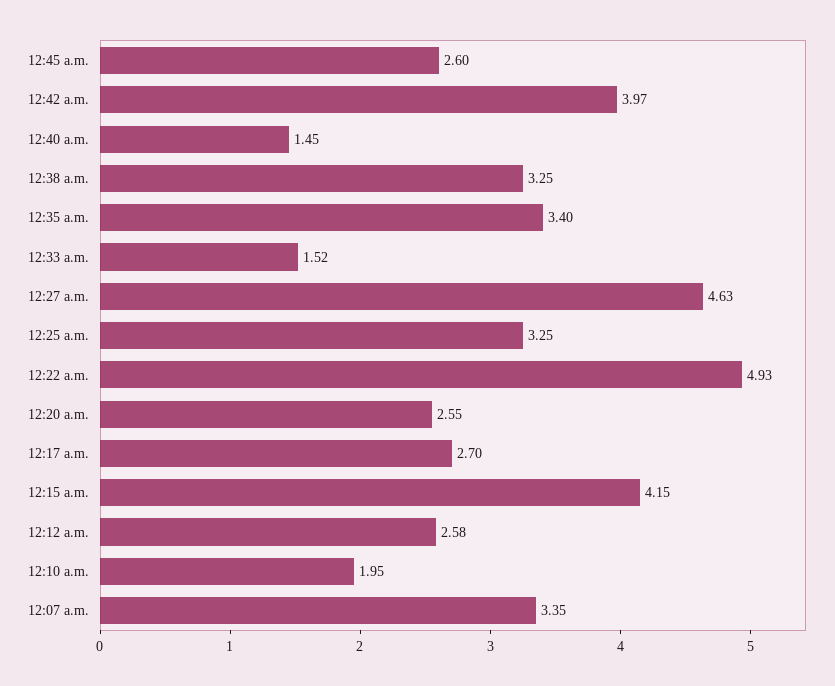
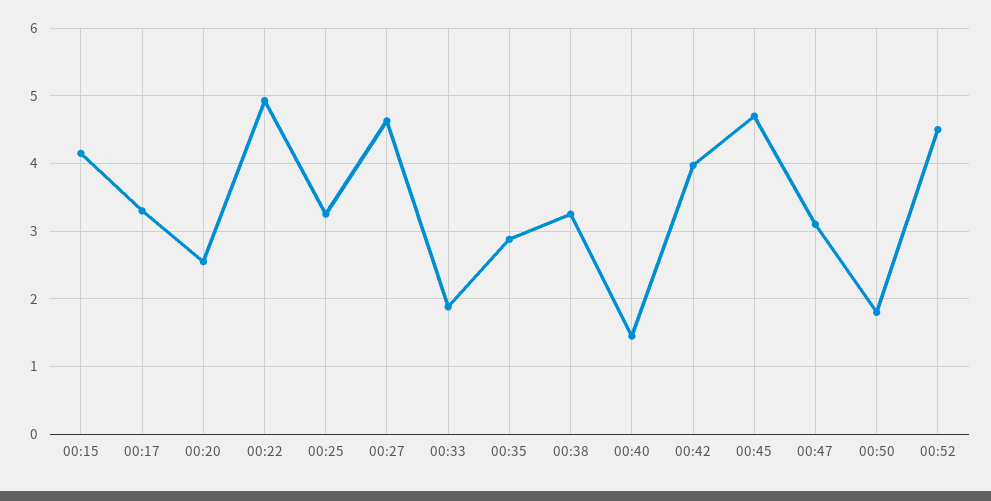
12:45 a.m.: 2.6 -> 4.7
12:35 a.m.: 3.4 -> 2.9
12:33 a.m.: 1.52 -> 1.9
12:17 a.m.: 2.7 -> 3.3
12:12 a.m.: 2.58 -> none
12:10 a.m.: 1.95 -> none
12:07 a.m.: 3.35 -> none
00:47: none -> 3.1
00:50: none -> 1.8
00:52: none -> 4.5

